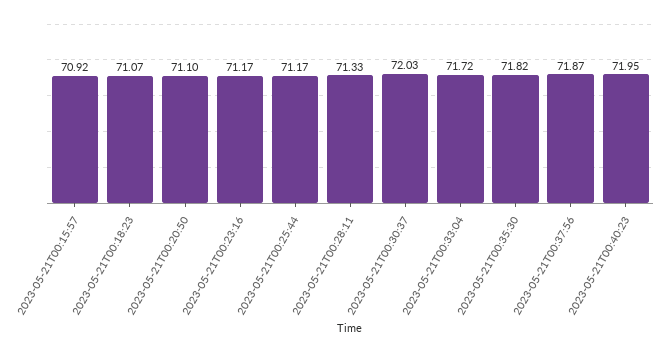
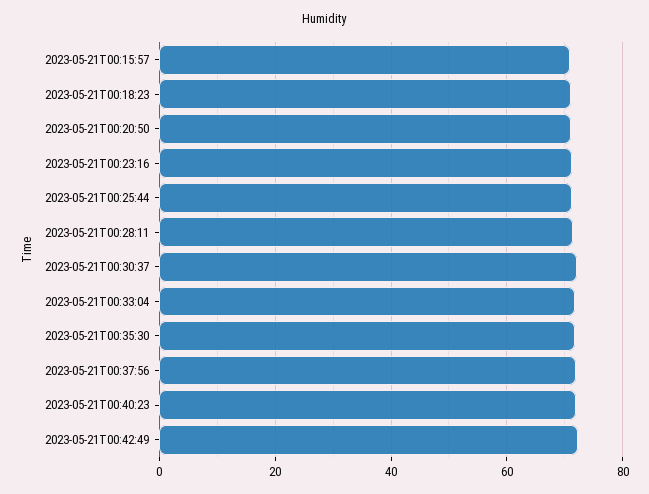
2023-05-21T00:42:49: none -> 72

